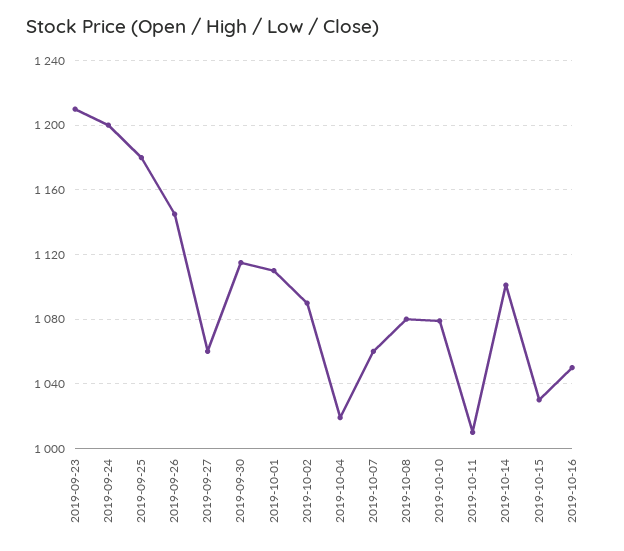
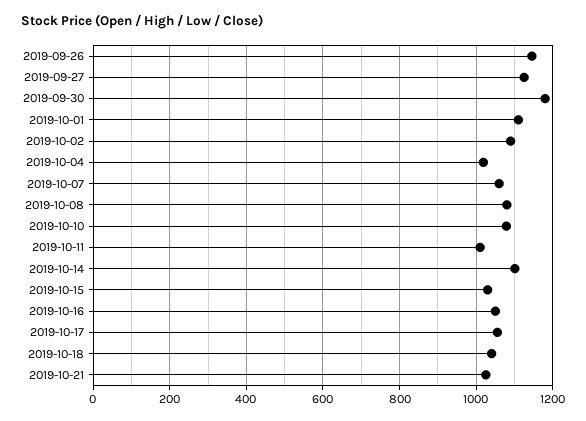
2019-09-23: 1210 -> none
2019-09-24: 1200 -> none
2019-09-25: 1180 -> none
2019-09-27: 1060 -> 1120
2019-09-30: 1115 -> 1180
2019-10-17: none -> 1060
2019-10-18: none -> 1040
2019-10-21: none -> 1020

